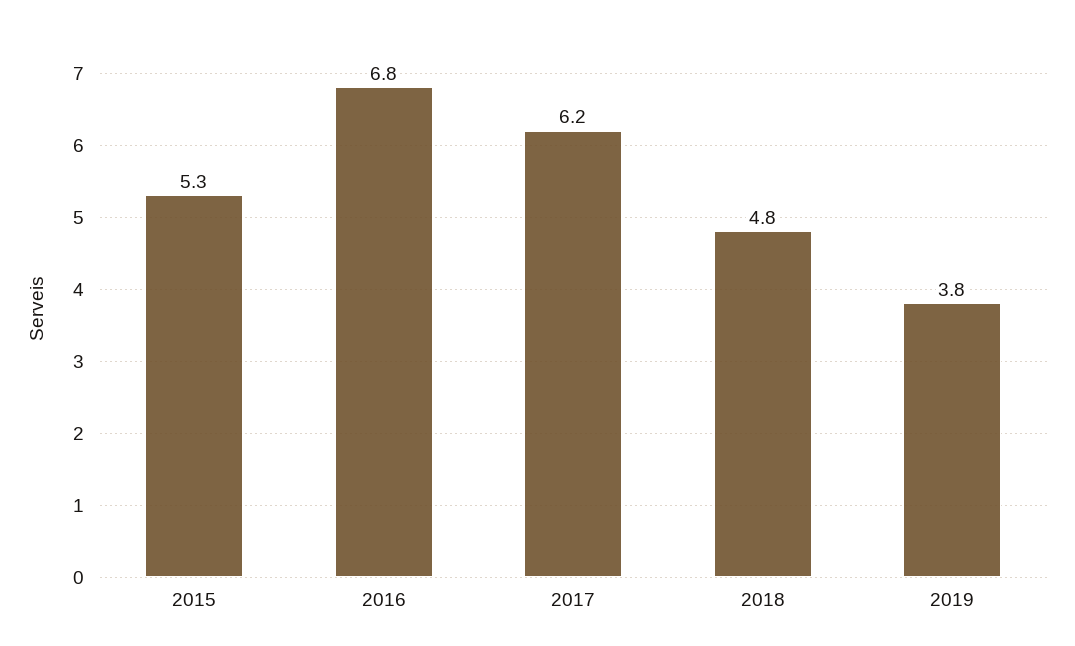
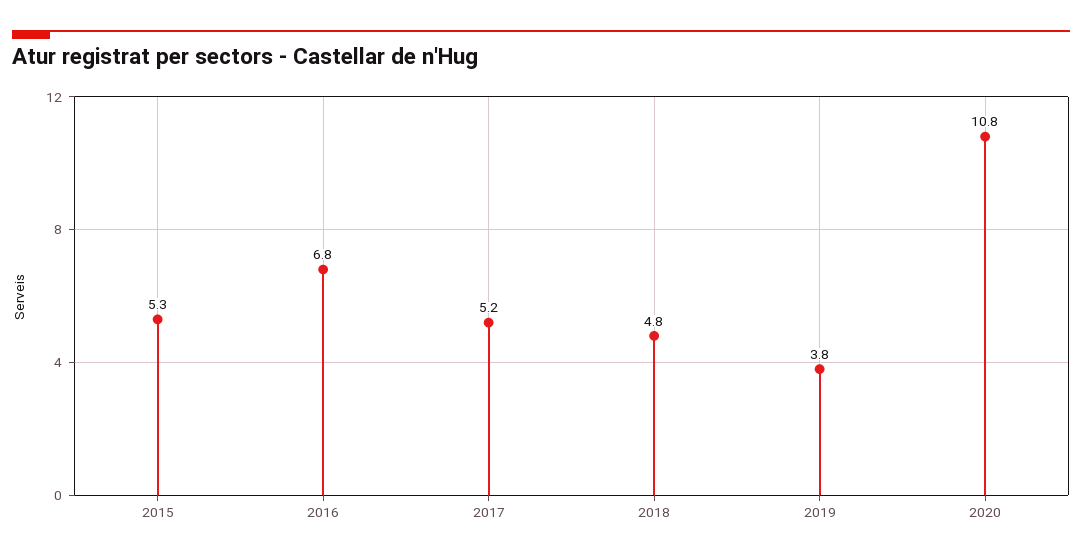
2017: 6.2 -> 5.2
2020: none -> 10.8

